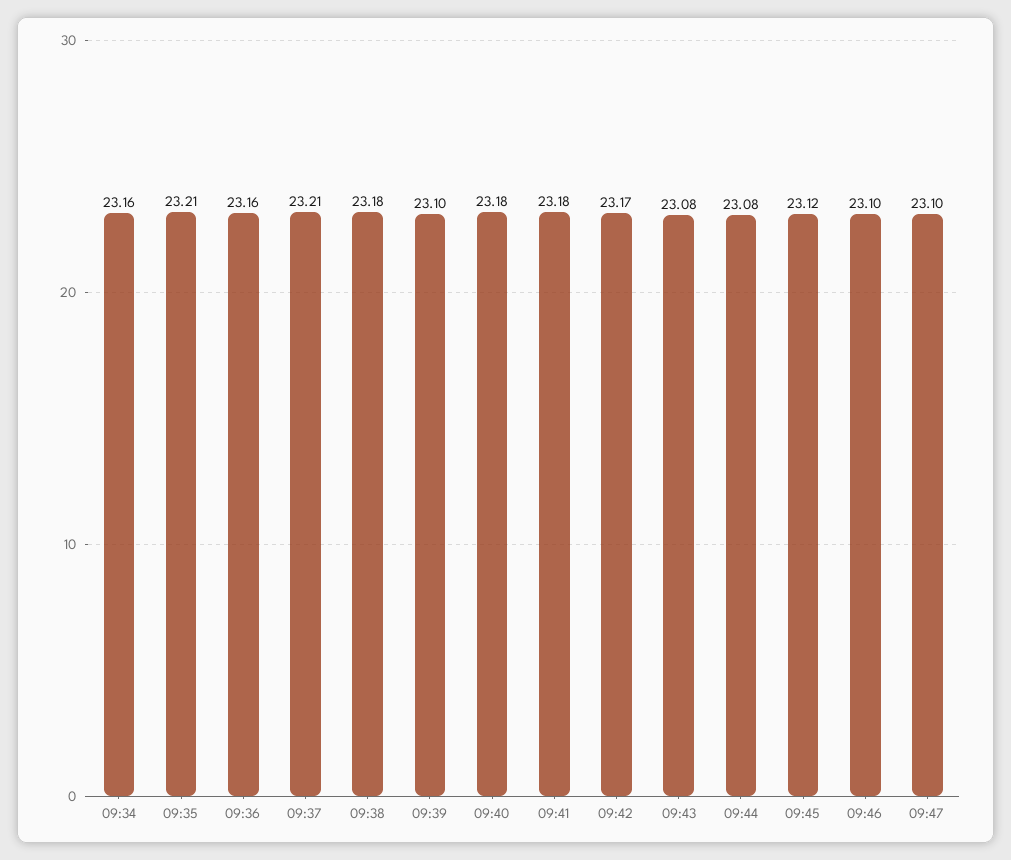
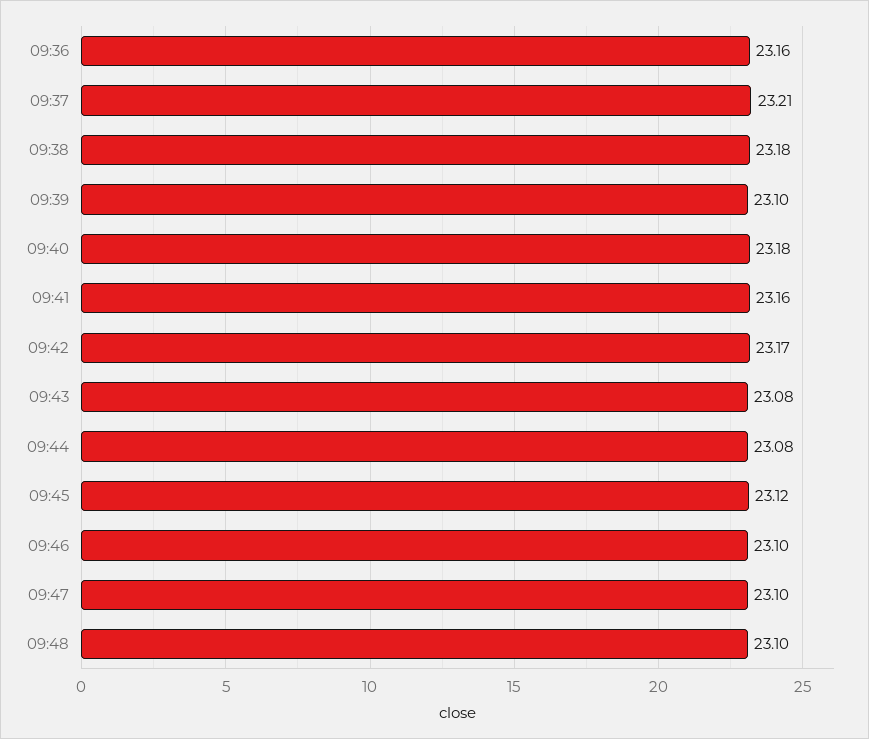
09:34: 23.16 -> none
09:35: 23.21 -> none
09:41: 23.18 -> 23.16
09:48: none -> 23.1

